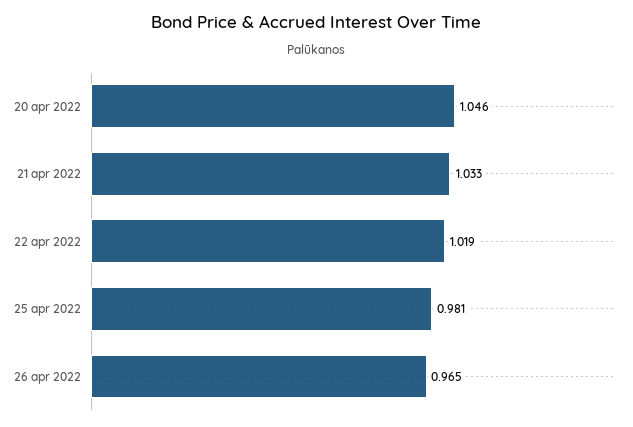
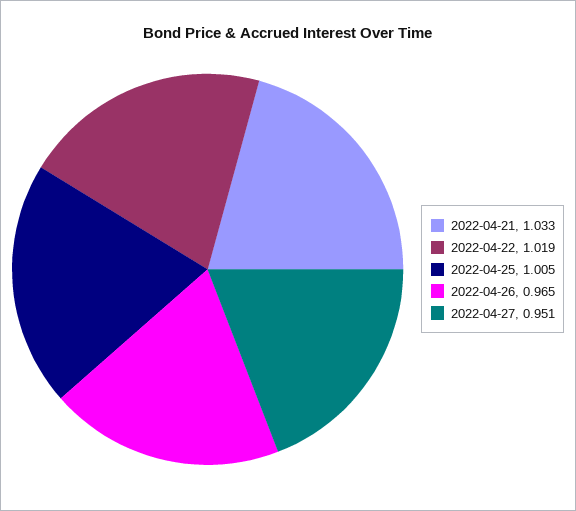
20 apr 2022: 1.046 -> none
25 apr 2022: 0.981 -> 1.005
2022-04-27: none -> 0.951

